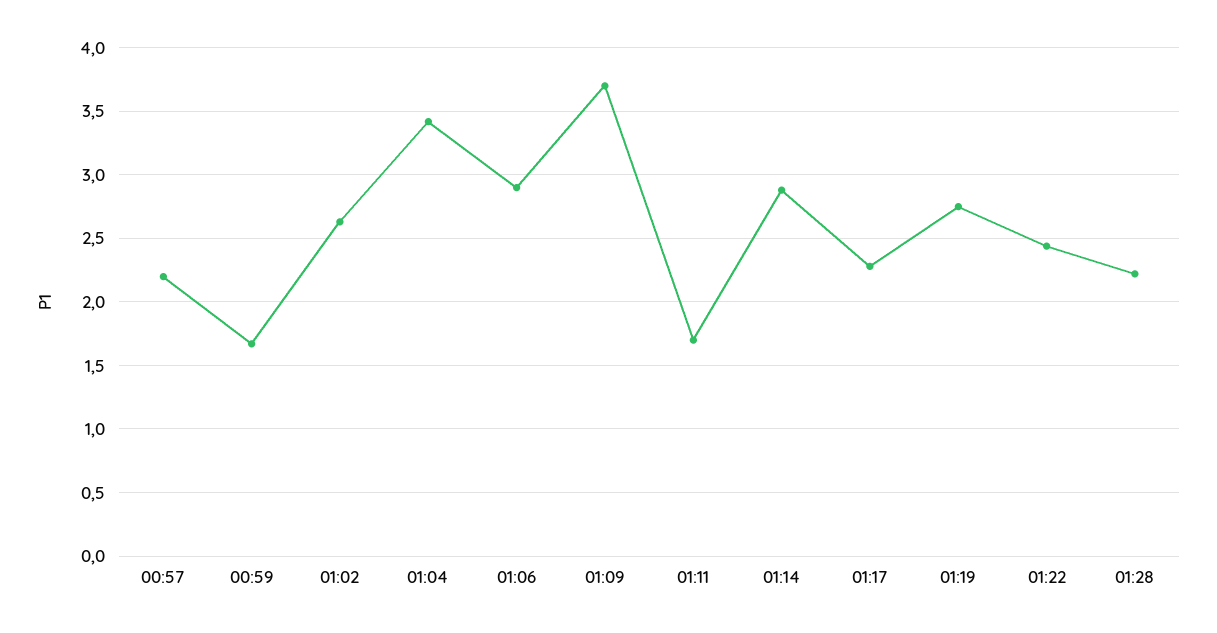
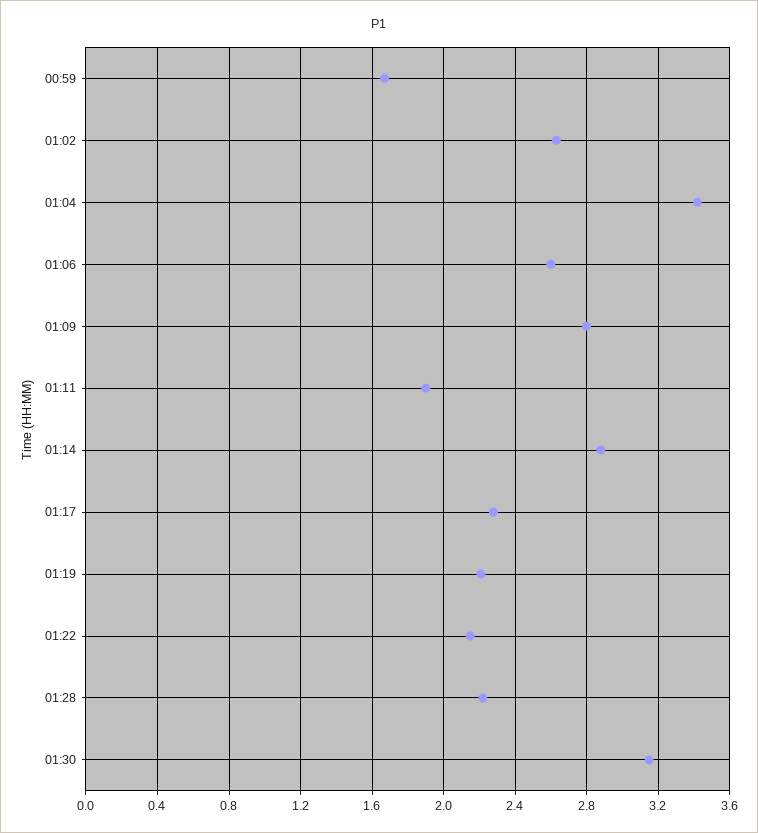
00:57: 2.2 -> none
01:06: 2.9 -> 2.6
01:09: 3.7 -> 2.8
01:11: 1.7 -> 1.9
01:19: 2.75 -> 2.2
01:22: 2.45 -> 2.15
01:30: none -> 3.15

